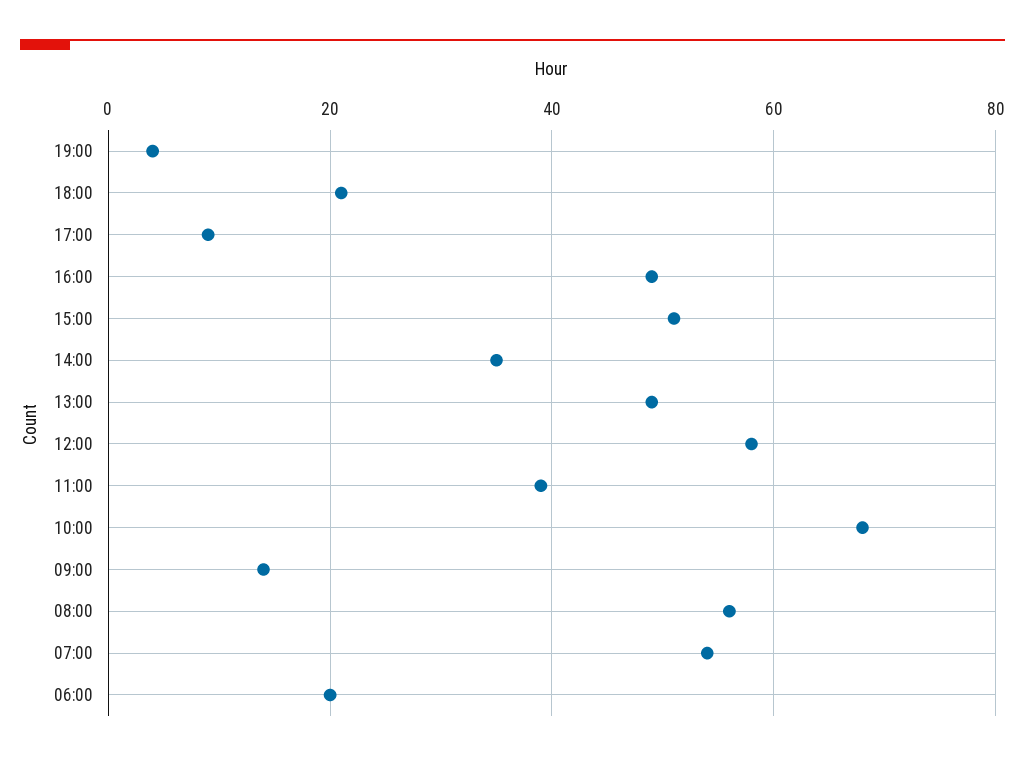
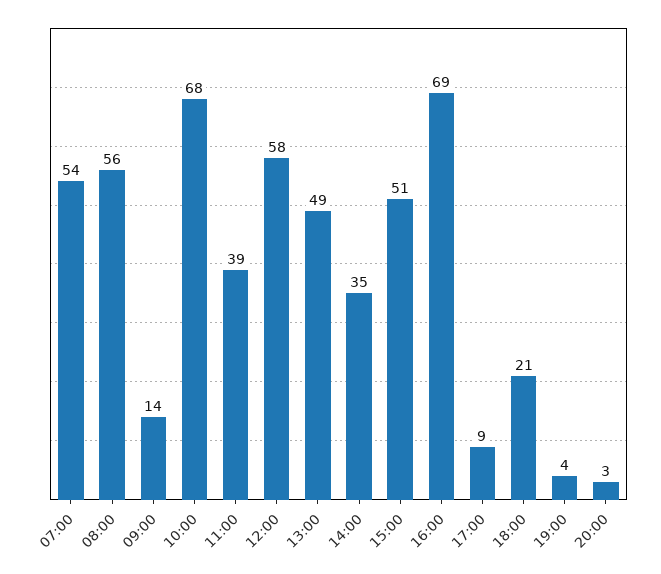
16:00: 50 -> 69
06:00: 20 -> none
20:00: none -> 3

